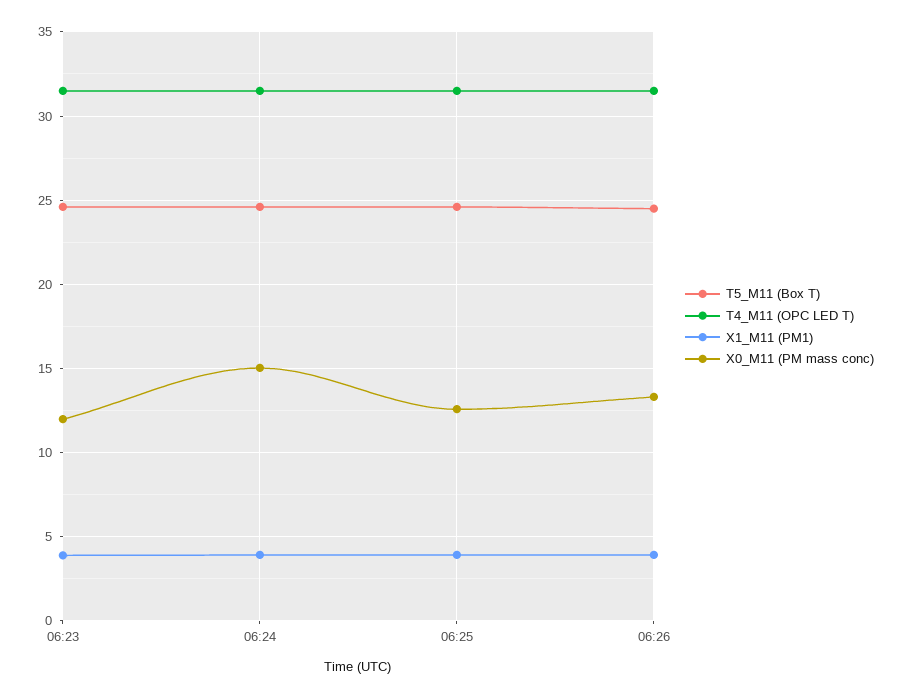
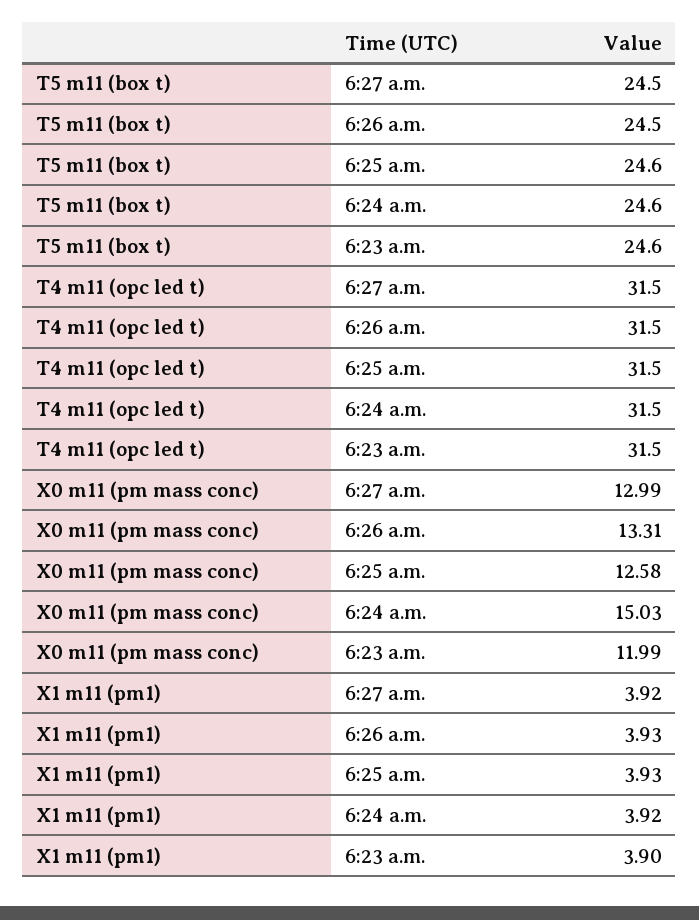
T5_M11 (Box T), 6:27 a.m.: none -> 24.5
T4_M11 (OPC LED T), 6:27 a.m.: none -> 31.5
X0_M11 (PM mass conc), 6:27 a.m.: none -> 12.99
X1_M11 (PM1), 6:27 a.m.: none -> 3.92

